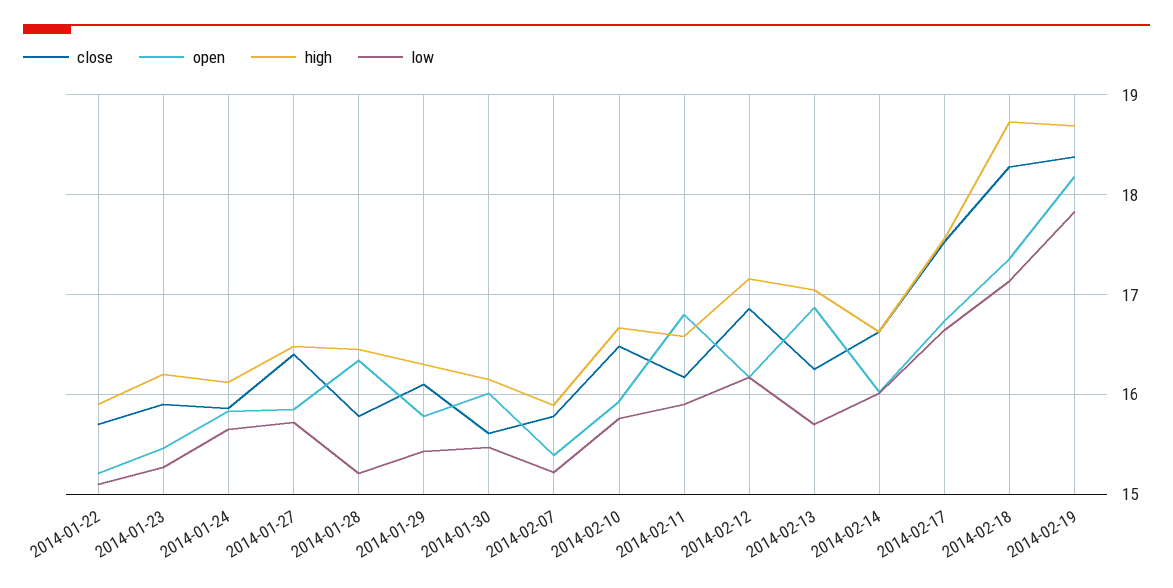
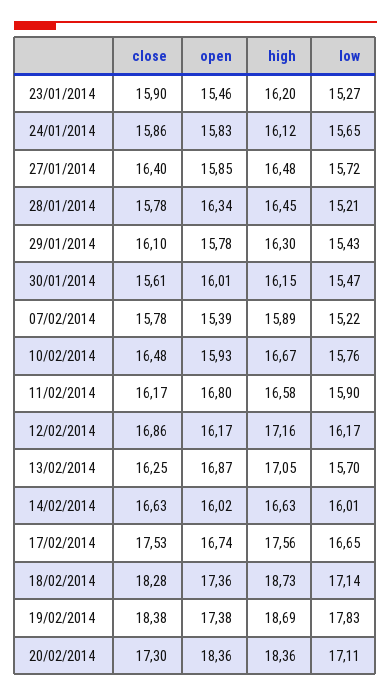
close, 2014-01-22: 15.7 -> none
open, 2014-01-22: 15.2 -> none
high, 2014-01-22: 15.9 -> none
low, 2014-01-22: 15.1 -> none
open, 2014-02-19: 18.2 -> 17.38
close, 20/02/2014: none -> 17.3
open, 20/02/2014: none -> 18.36
high, 20/02/2014: none -> 18.36
low, 20/02/2014: none -> 17.11

